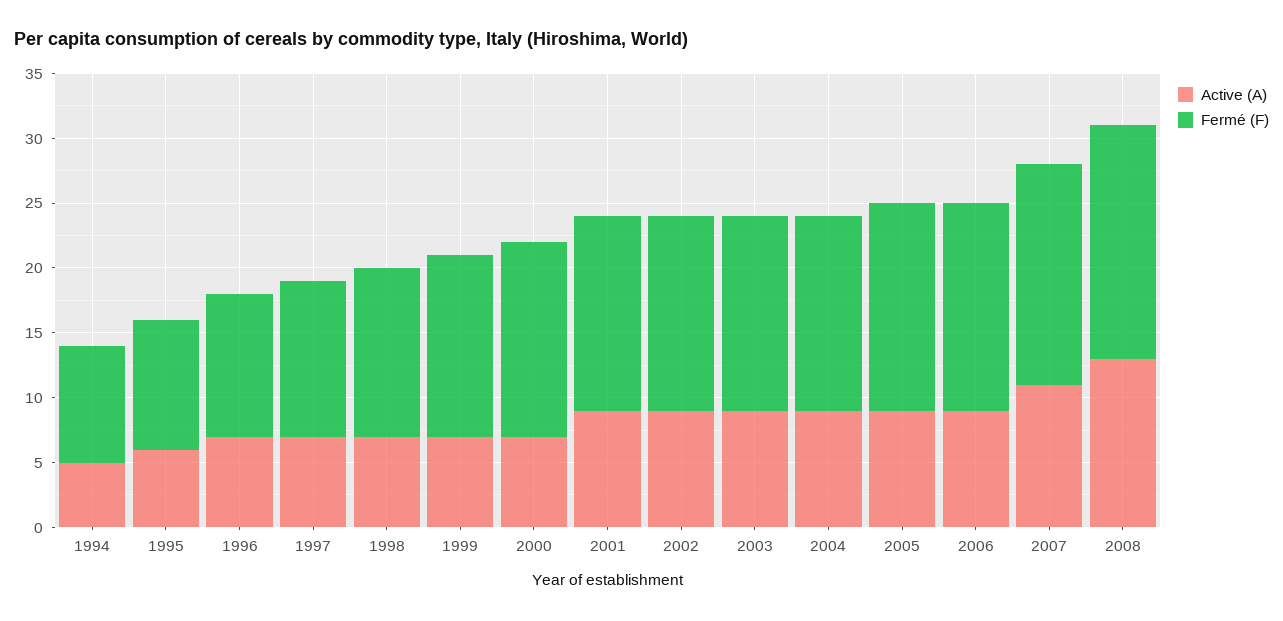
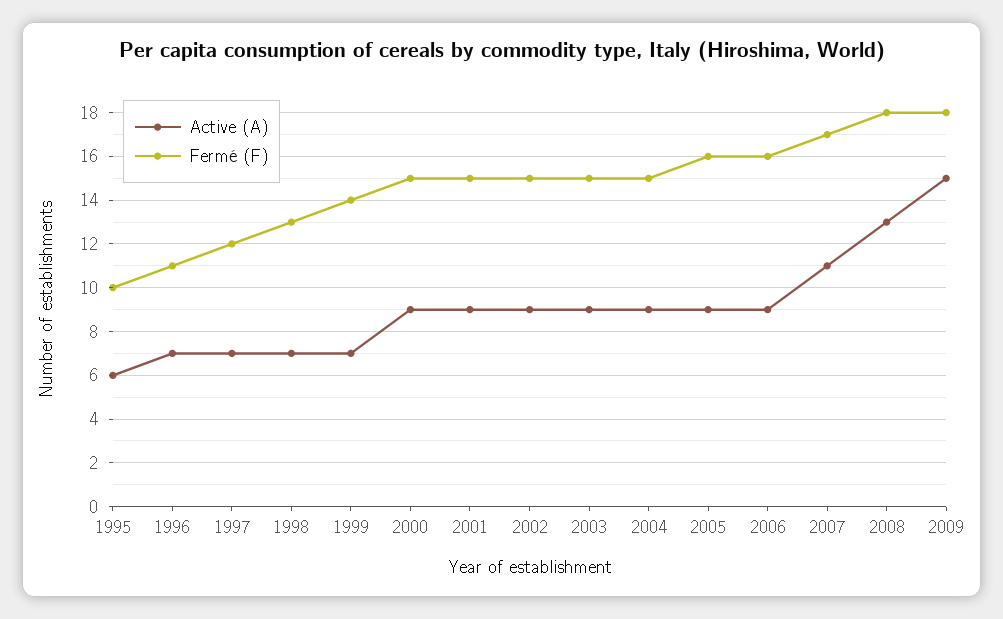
Active (A), 1994: 5 -> none
Fermé (F), 1994: 9 -> none
Active (A), 2000: 7 -> 9
Active (A), 2009: none -> 15
Fermé (F), 2009: none -> 18

